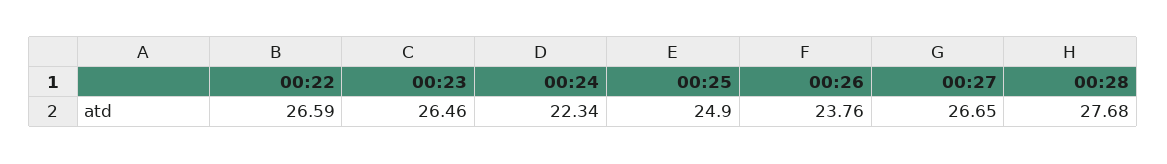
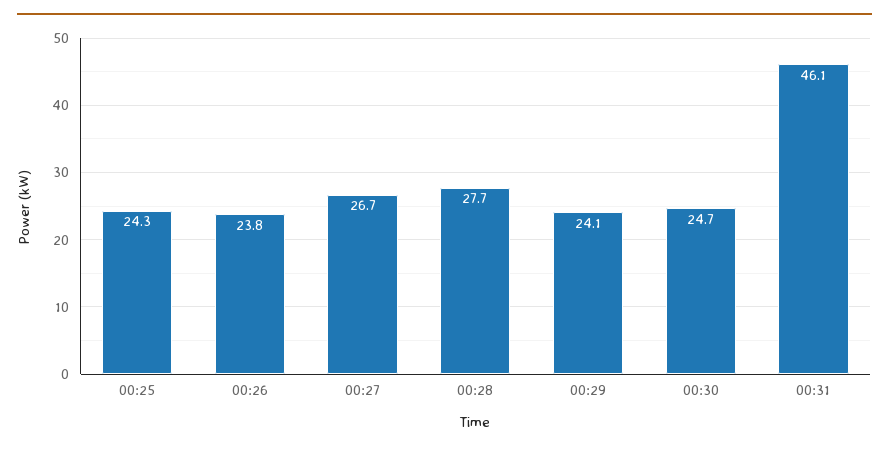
00:22: 26.59 -> none
00:23: 26.46 -> none
00:24: 22.34 -> none
00:25: 24.9 -> 24.3
00:29: none -> 24.1
00:30: none -> 24.7
00:31: none -> 46.1

